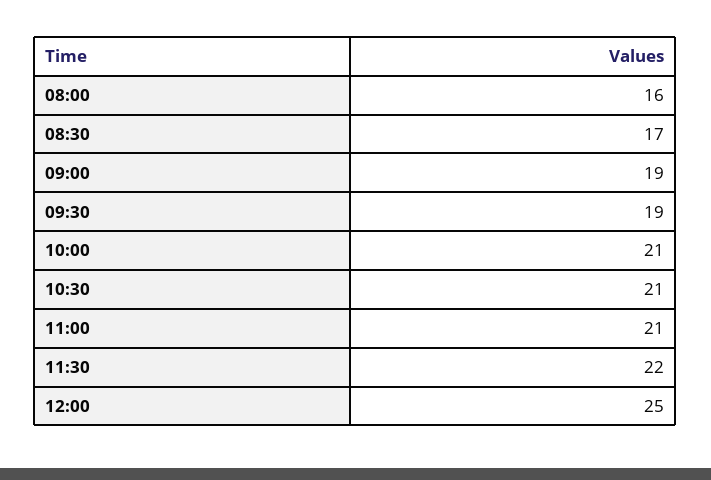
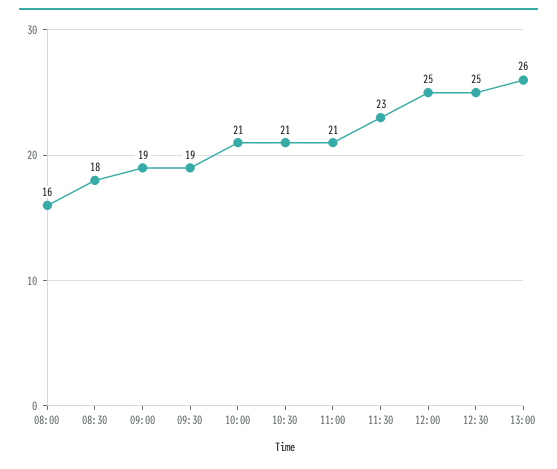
08:30: 17 -> 18
11:30: 22 -> 23
12:30: none -> 25
13:00: none -> 26

